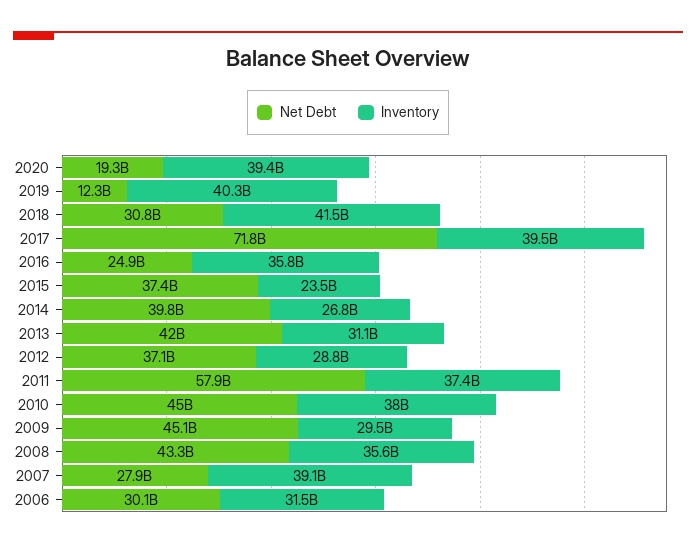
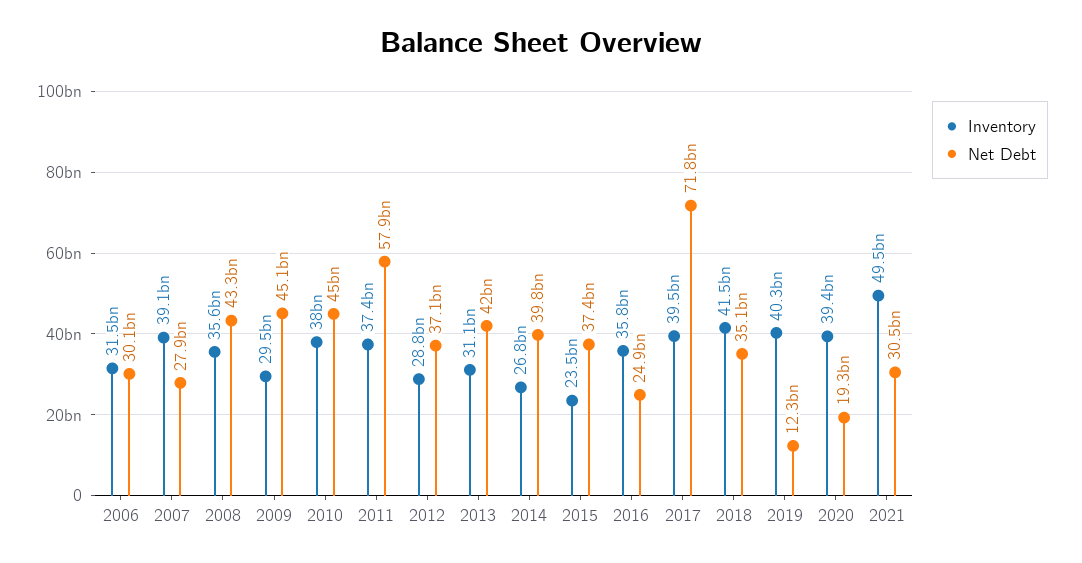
Net Debt, 2018: 30800000000 -> 35100000000
Inventory, 2021: none -> 49500000000
Net Debt, 2021: none -> 30500000000

